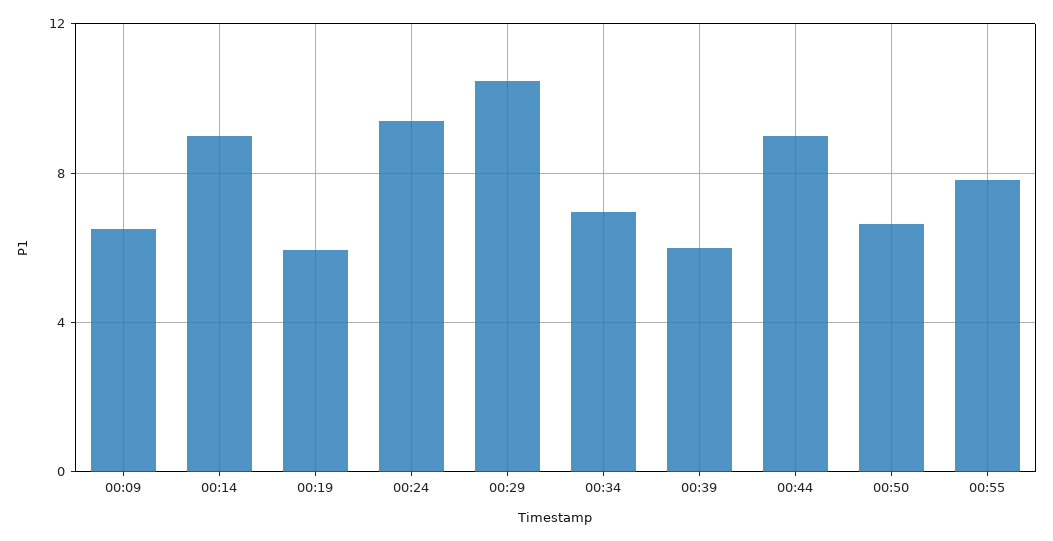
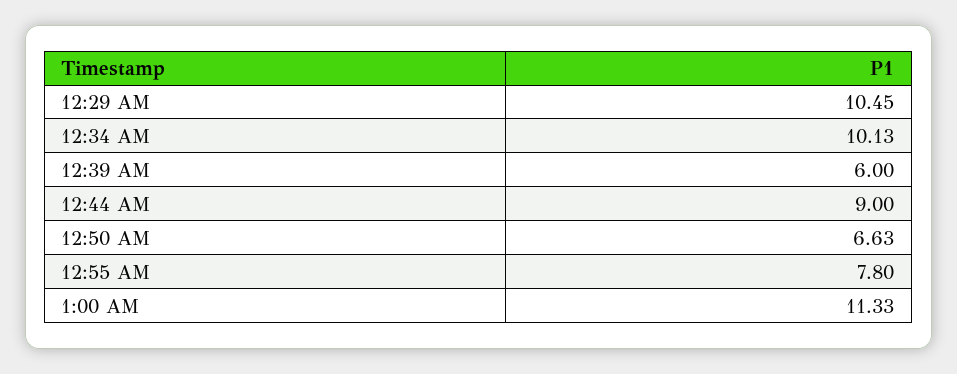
00:09: 6.5 -> none
00:14: 9 -> none
00:19: 6 -> none
00:24: 9.5 -> none
00:34: 7 -> 10.13
1:00 AM: none -> 11.33

